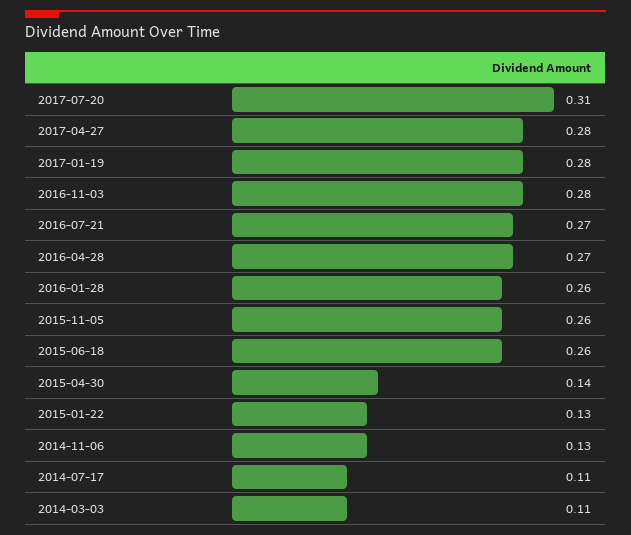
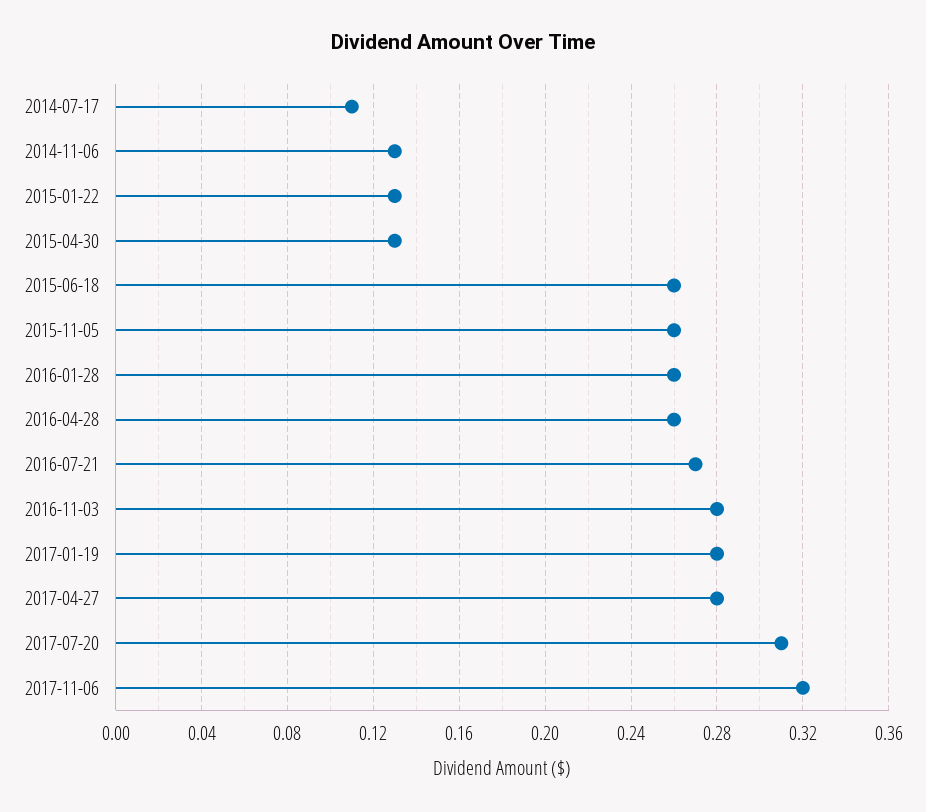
2016-04-28: 0.27 -> 0.26
2015-04-30: 0.14 -> 0.13
2014-03-03: 0.11 -> none
2017-11-06: none -> 0.32

